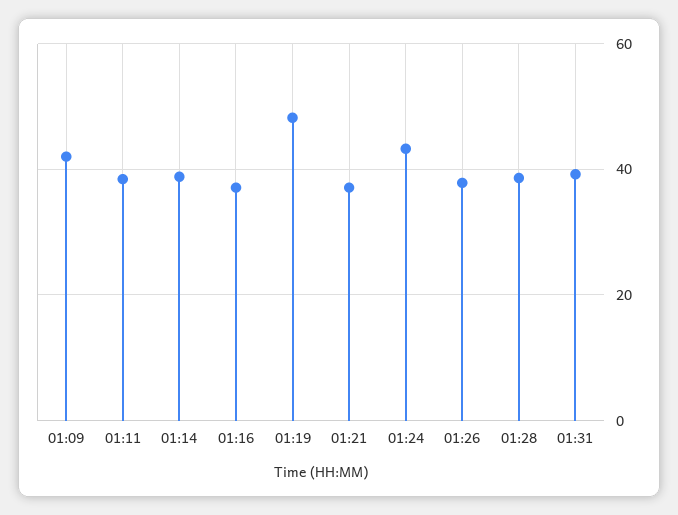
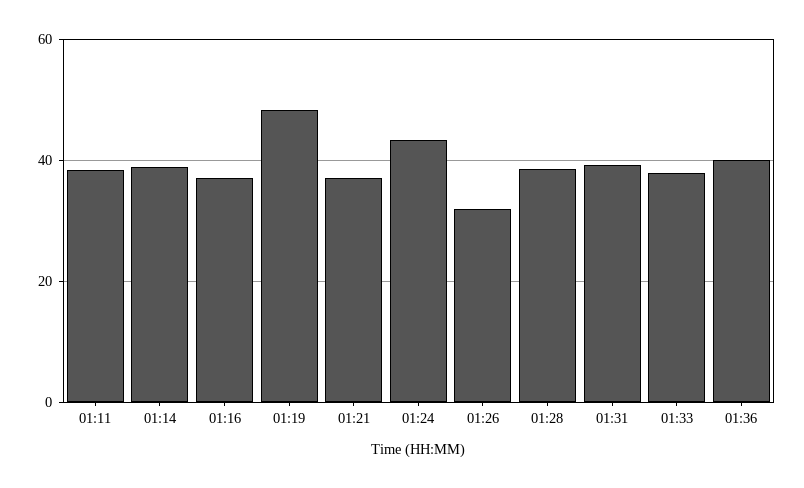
01:09: 42 -> none
01:26: 38 -> 32
01:33: none -> 38
01:36: none -> 40

